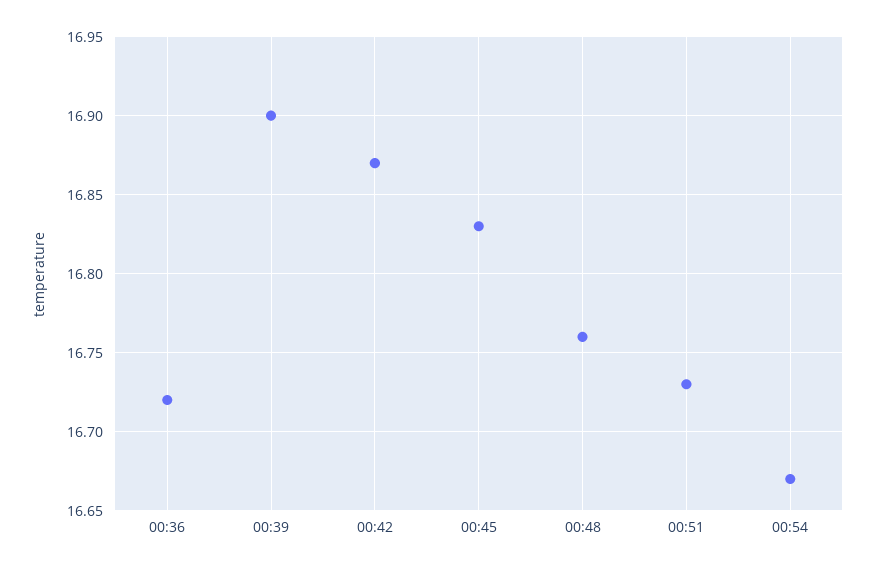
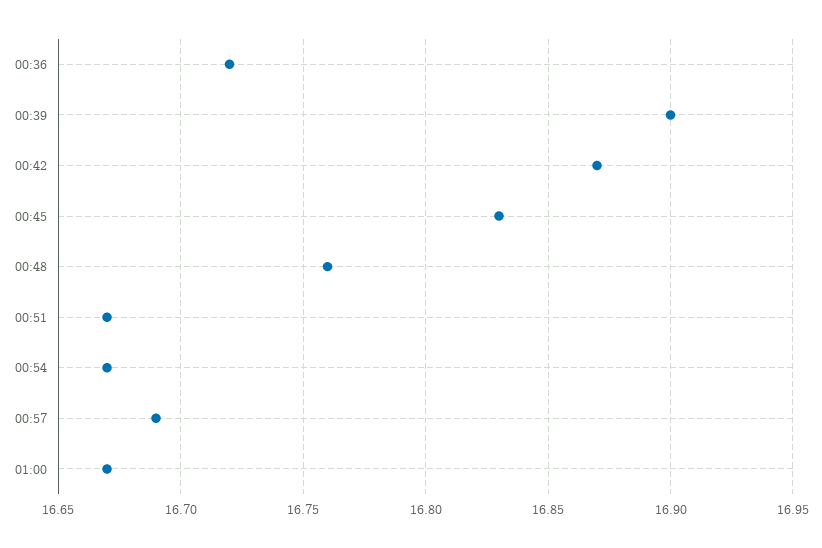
00:51: 16.73 -> 16.67
00:57: none -> 16.69
01:00: none -> 16.67

